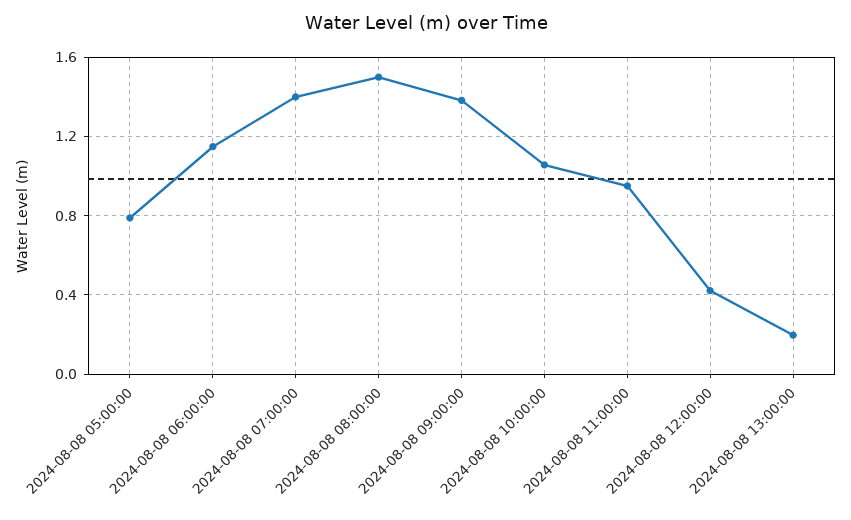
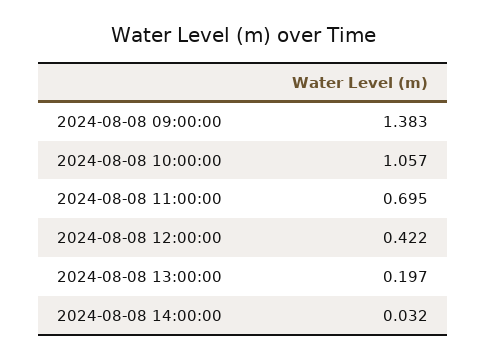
2024-08-08 05:00:00: 0.8 -> none
2024-08-08 06:00:00: 1.15 -> none
2024-08-08 07:00:00: 1.4 -> none
2024-08-08 08:00:00: 1.5 -> none
2024-08-08 11:00:00: 0.95 -> 0.695
2024-08-08 14:00:00: none -> 0.032

